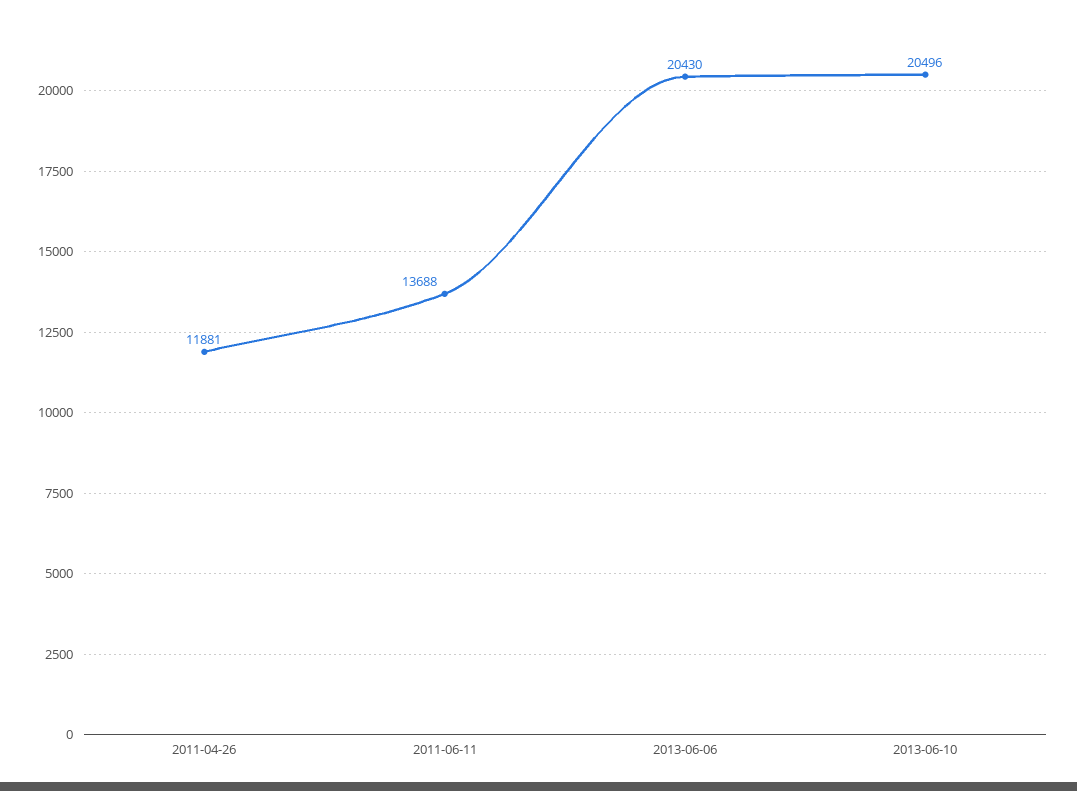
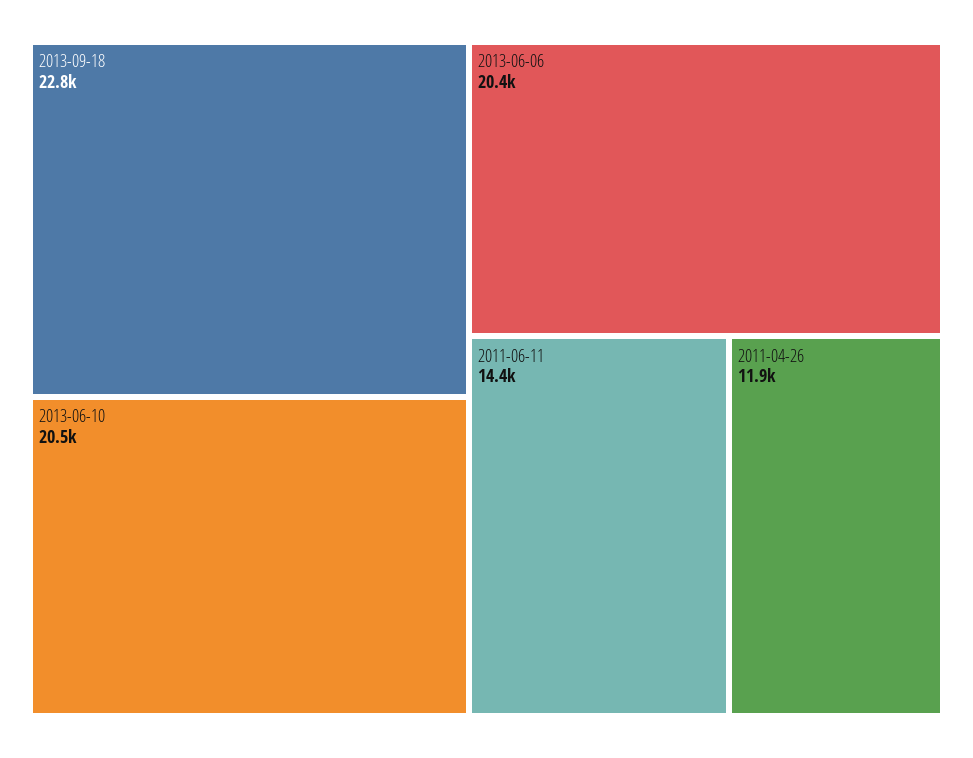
2011-06-11: 13688 -> 14400
2013-09-18: none -> 22800

